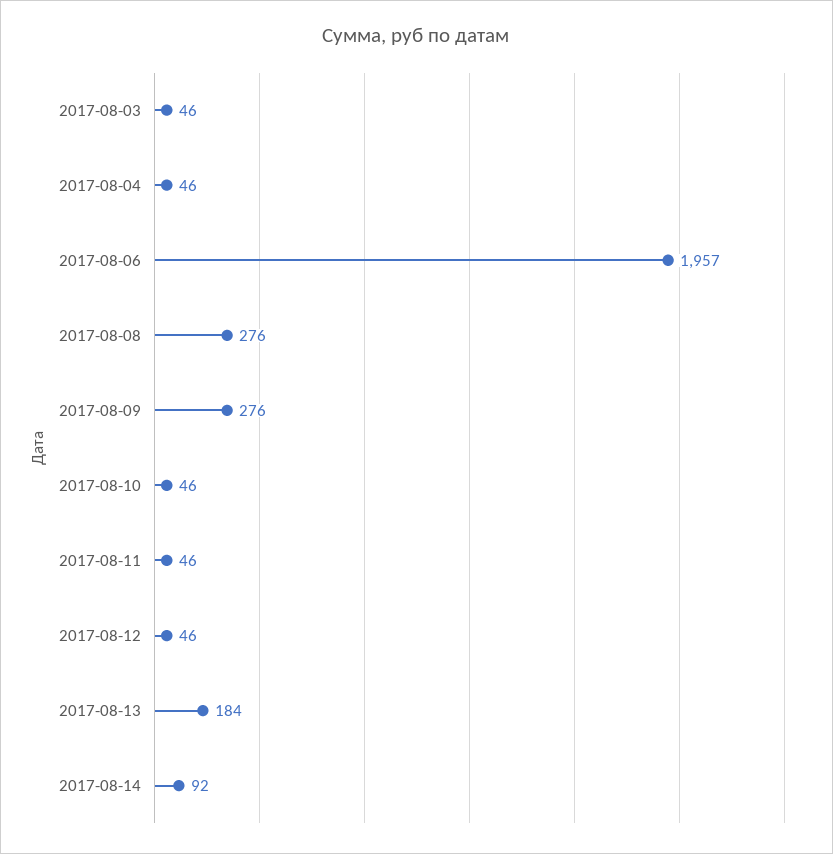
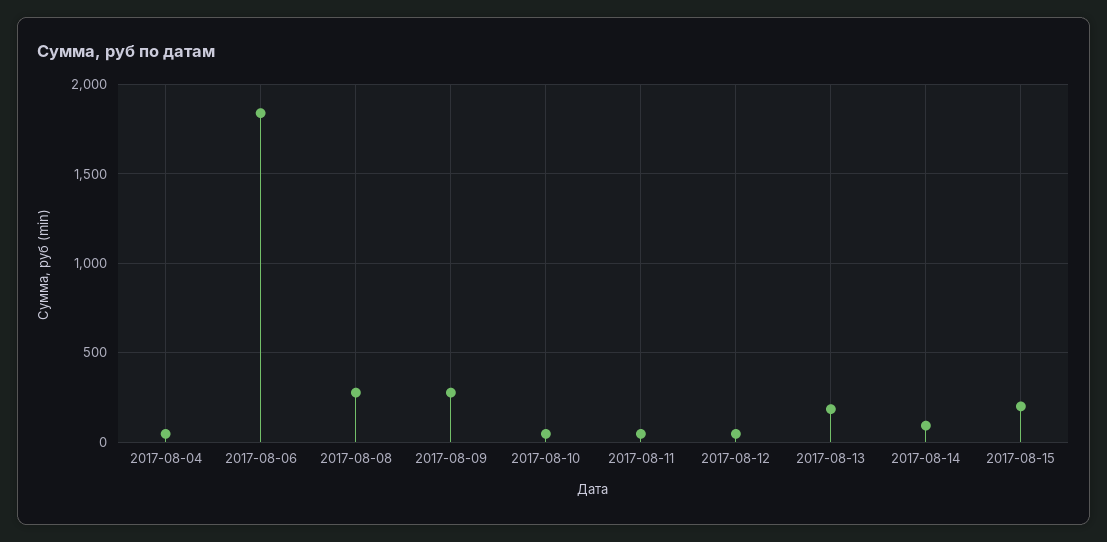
2017-08-03: 46 -> none
2017-08-06: 1957 -> 1850
2017-08-15: none -> 200

